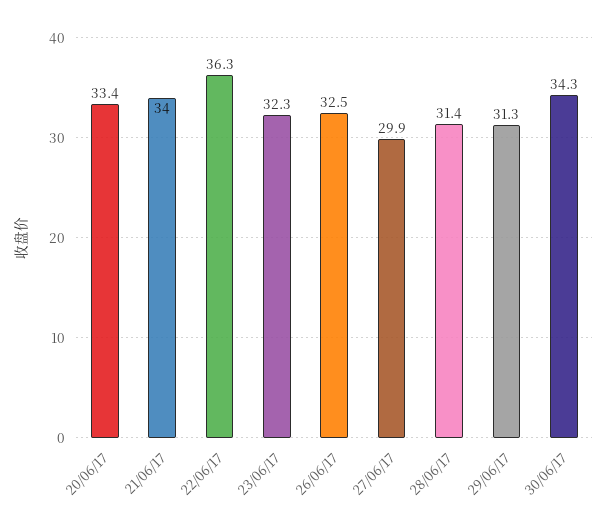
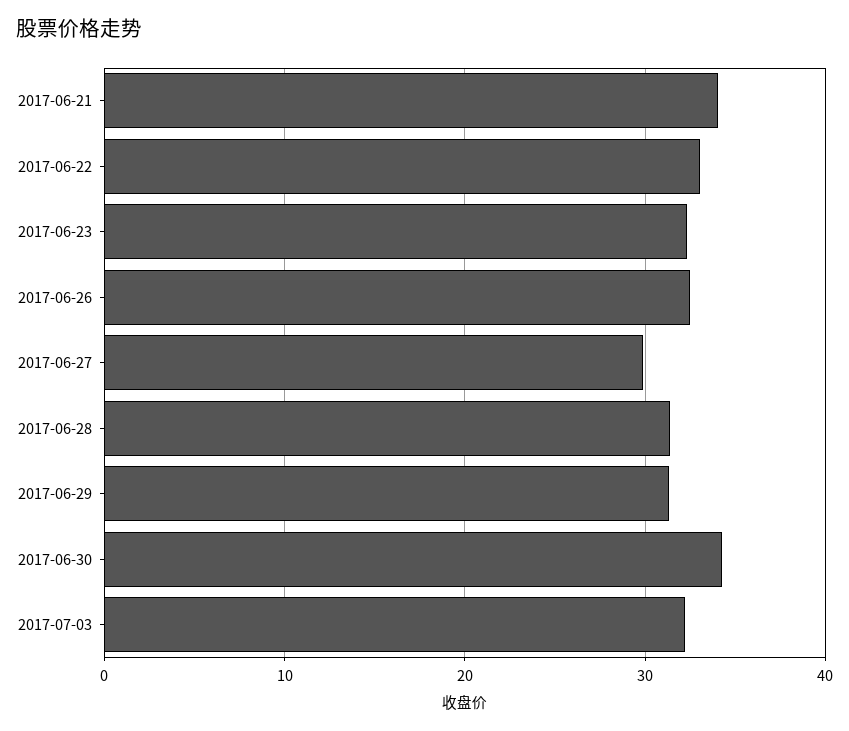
20/06/17: 33.4 -> none
22/06/17: 36.3 -> 33
2017-07-03: none -> 32

